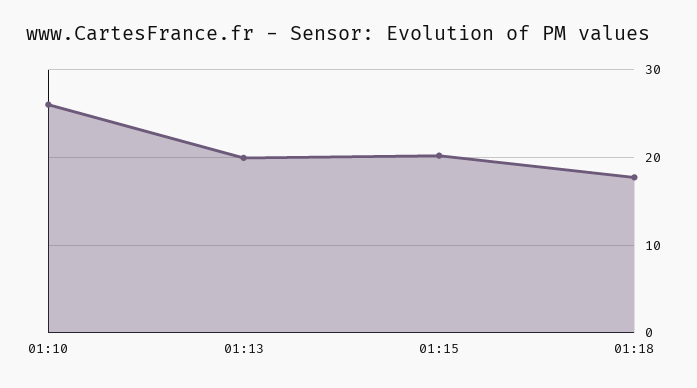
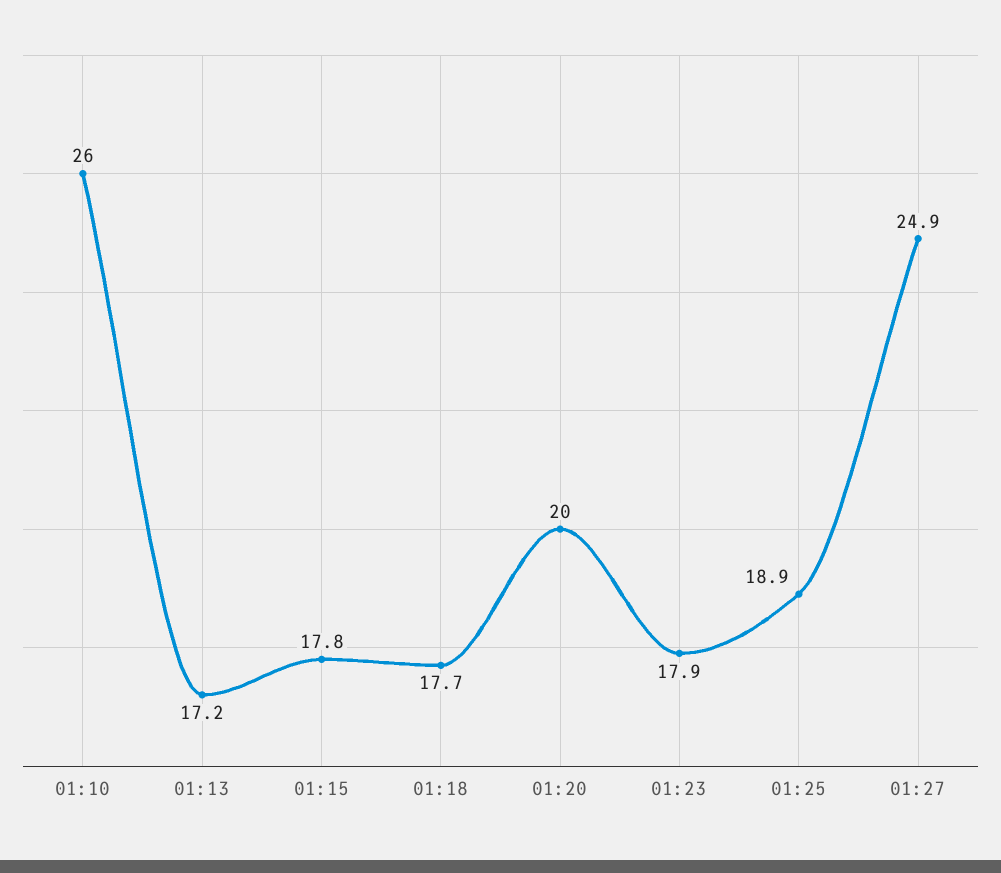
01:13: 20 -> 17.2
01:15: 20 -> 17.8
01:20: none -> 20
01:23: none -> 17.9
01:25: none -> 18.9
01:27: none -> 24.9

